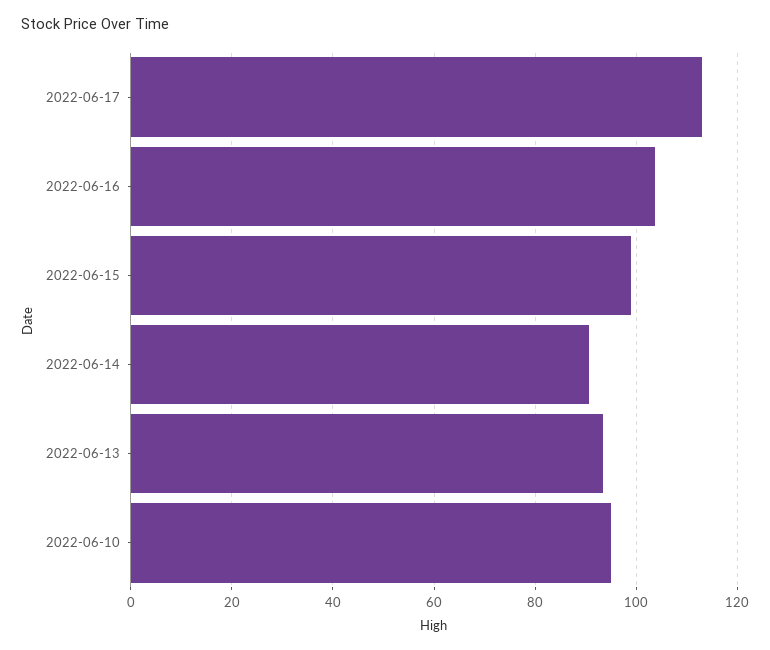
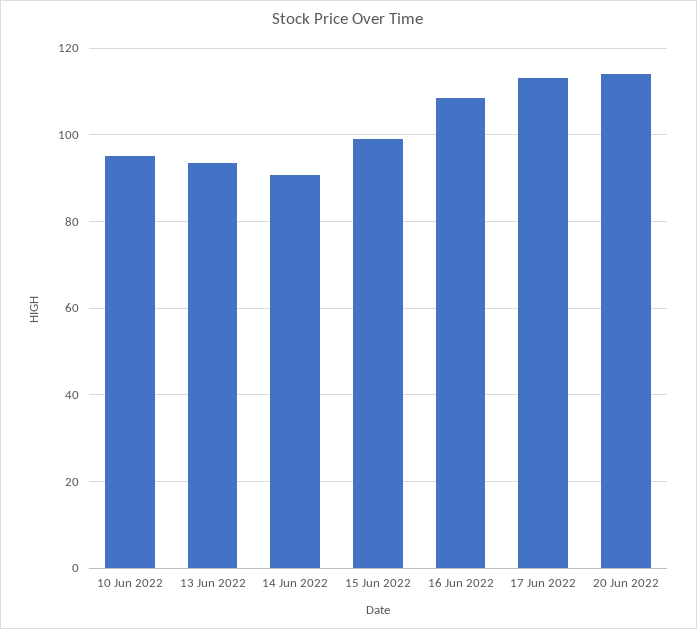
2022-06-16: 104 -> 108
20 Jun 2022: none -> 114

